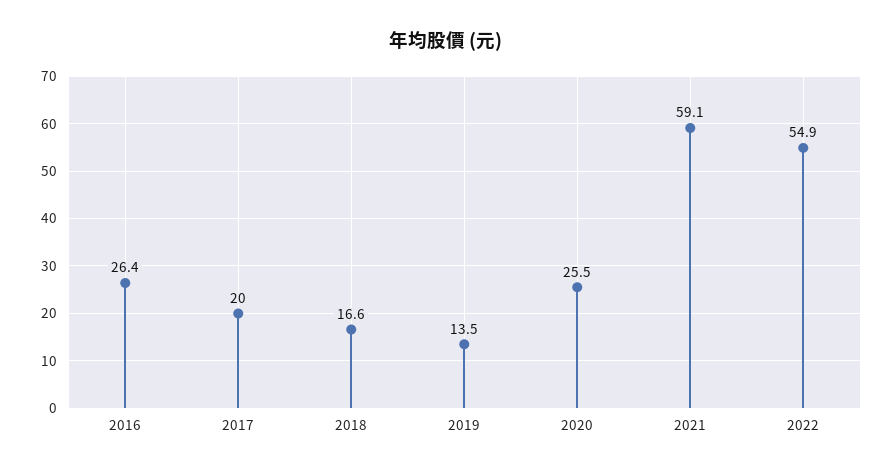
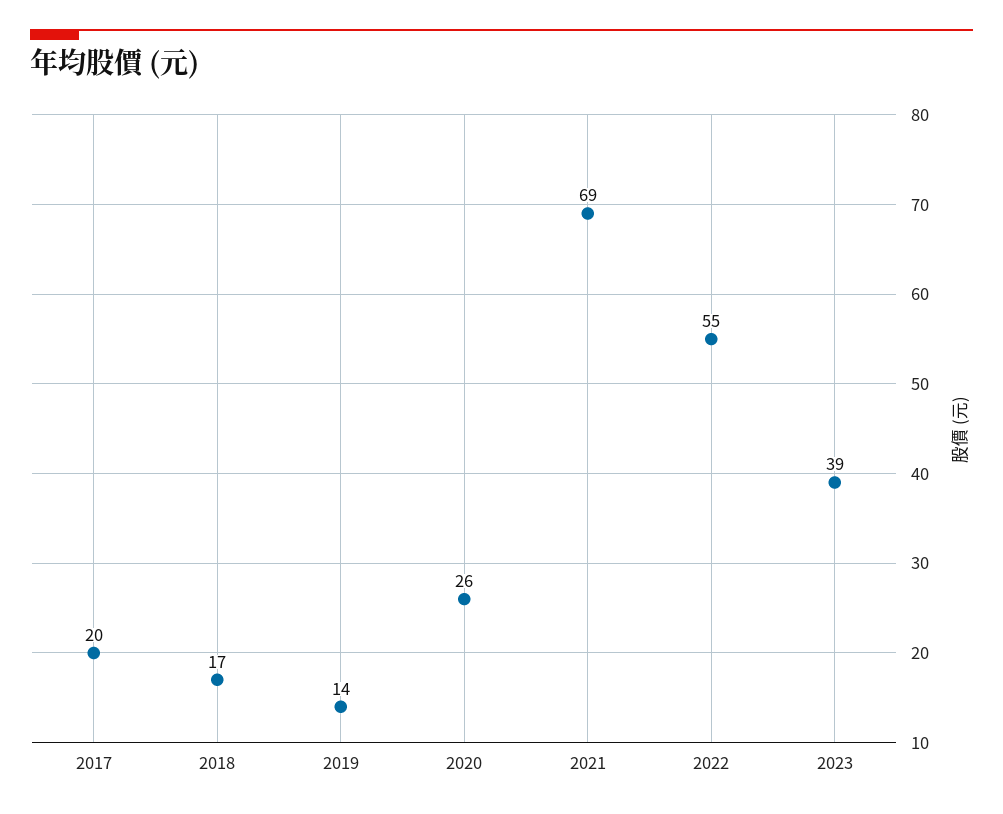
2016: 26.4 -> none
2021: 59.1 -> 69
2023: none -> 39

